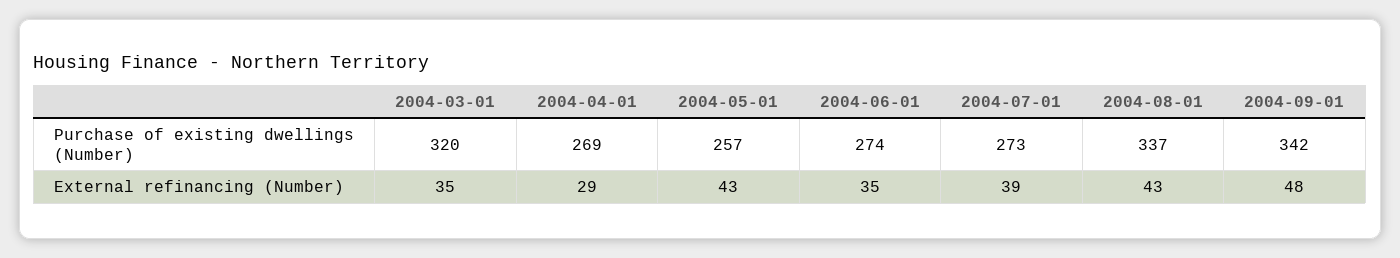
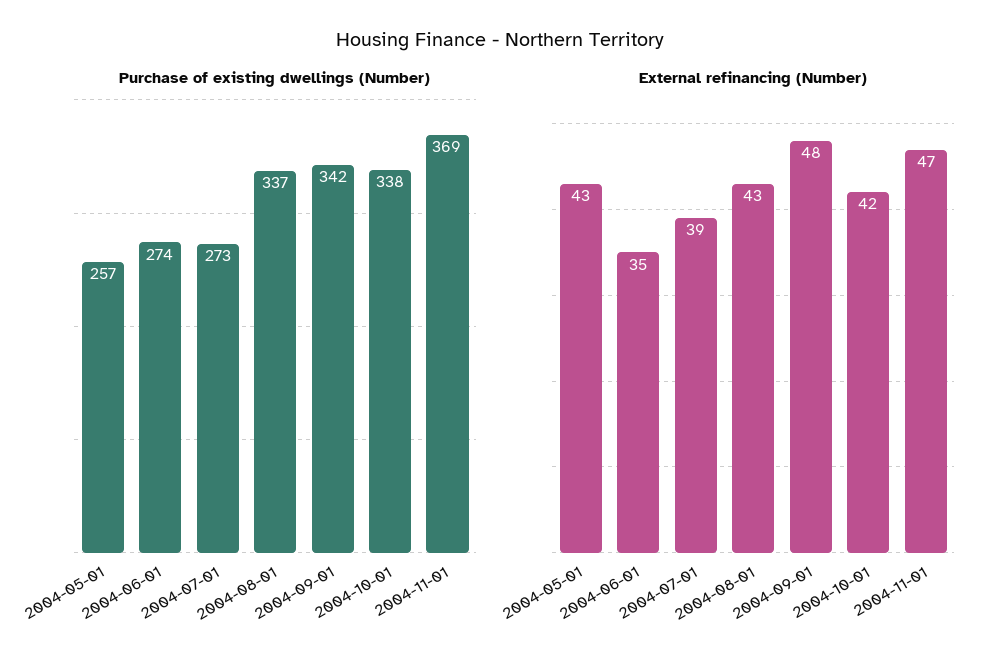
Purchase of existing dwellings (Number), 2004-03-01: 320 -> none
Purchase of existing dwellings (Number), 2004-04-01: 269 -> none
External refinancing (Number), 2004-03-01: 35 -> none
External refinancing (Number), 2004-04-01: 29 -> none
Purchase of existing dwellings (Number), 2004-10-01: none -> 338
Purchase of existing dwellings (Number), 2004-11-01: none -> 369
External refinancing (Number), 2004-10-01: none -> 42
External refinancing (Number), 2004-11-01: none -> 47

